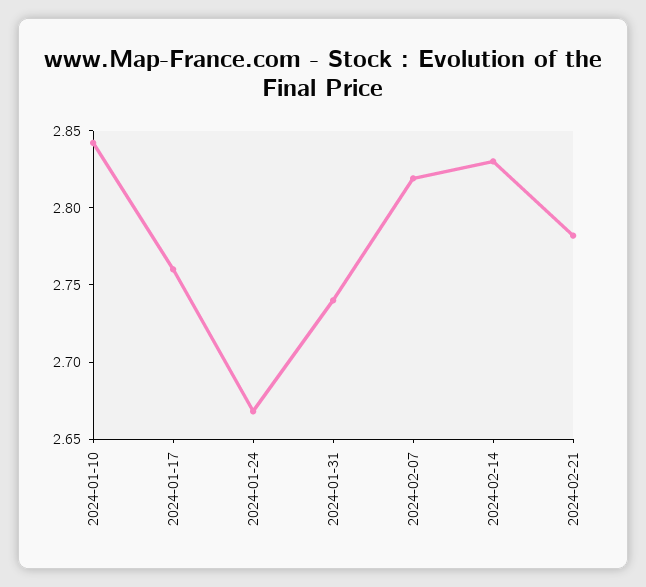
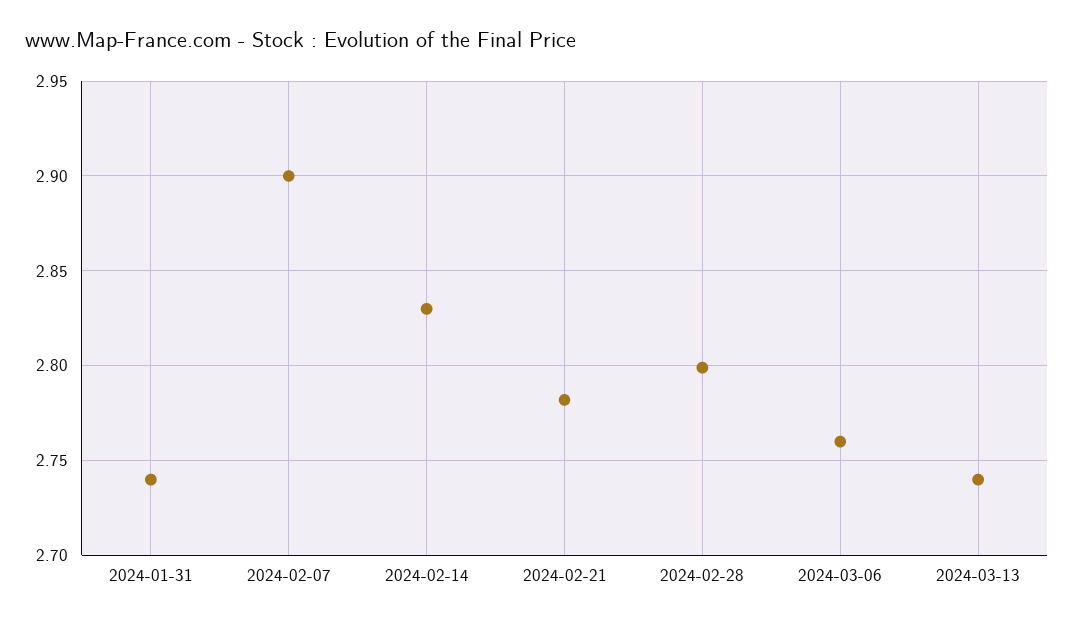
2024-01-10: 2.84 -> none
2024-01-17: 2.76 -> none
2024-01-24: 2.67 -> none
2024-02-07: 2.82 -> 2.9
2024-02-28: none -> 2.8
2024-03-06: none -> 2.76
2024-03-13: none -> 2.74

